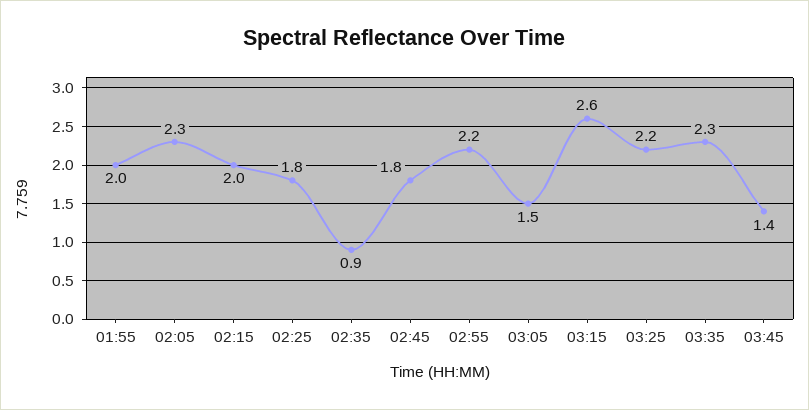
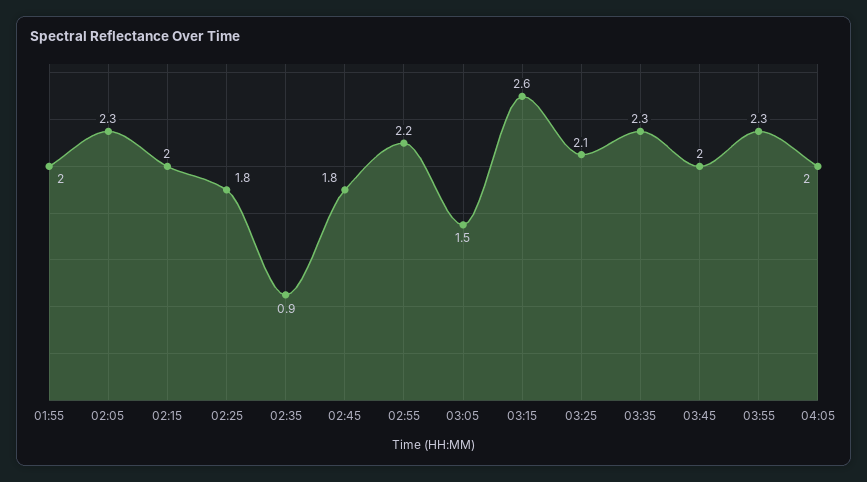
03:25: 2.2 -> 2.1
03:45: 1.4 -> 2
03:55: none -> 2.3
04:05: none -> 2

